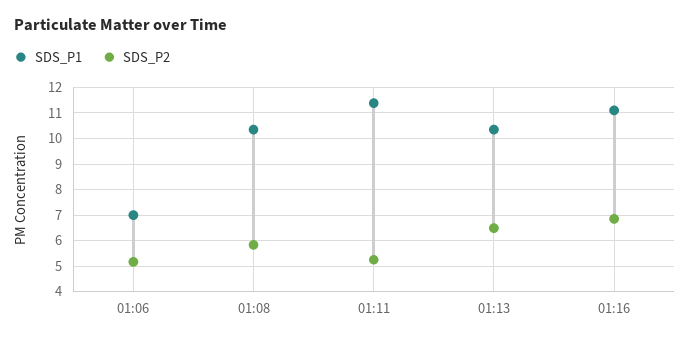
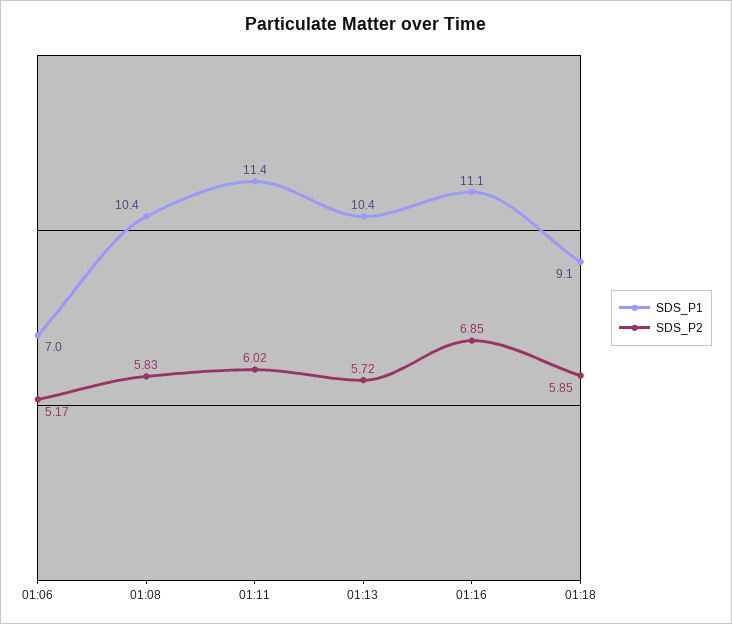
SDS_P2, 01:11: 5.25 -> 6.02
SDS_P2, 01:13: 6.5 -> 5.72
SDS_P1, 01:18: none -> 9.1
SDS_P2, 01:18: none -> 5.85

